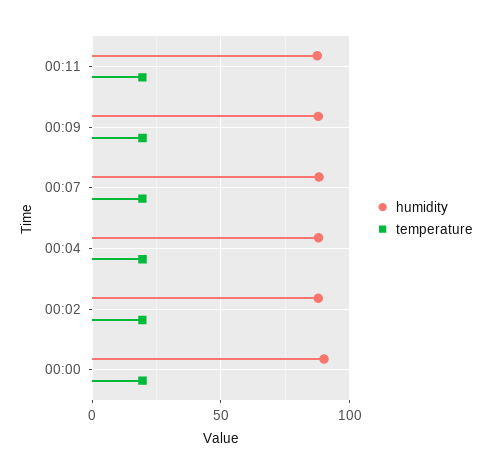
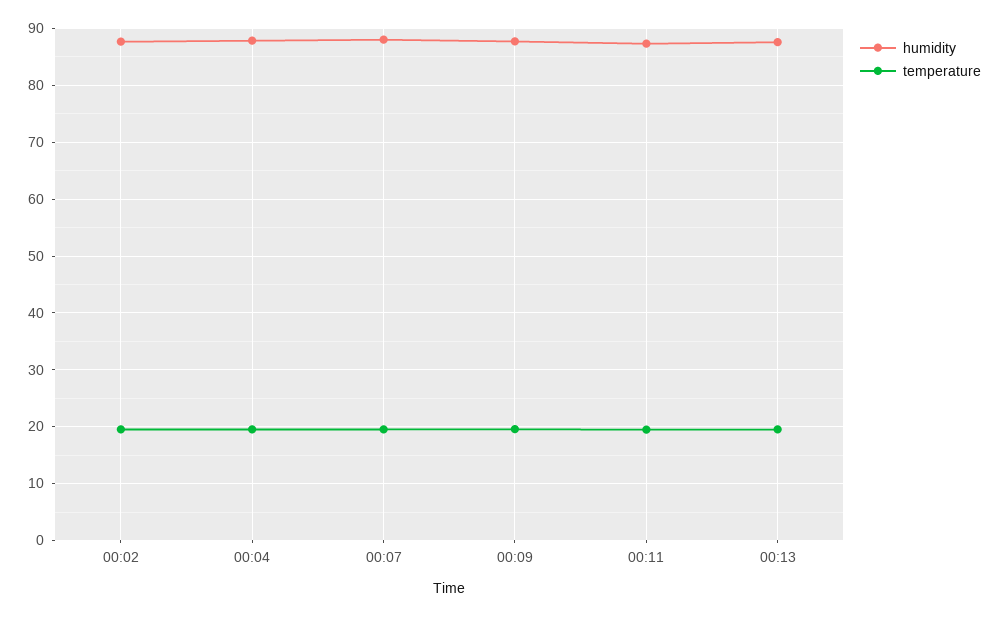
humidity, 00:00: 90 -> none
temperature, 00:00: 20 -> none
humidity, 00:13: none -> 88
temperature, 00:13: none -> 20

